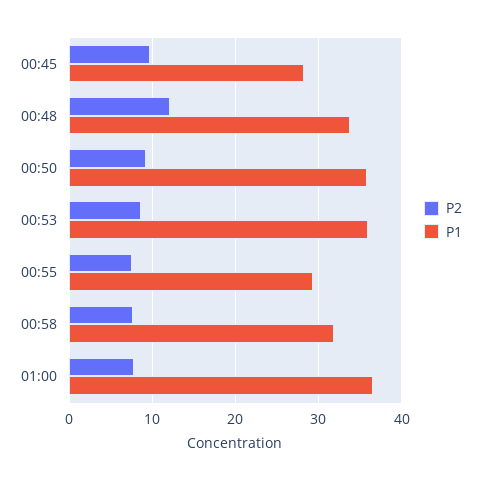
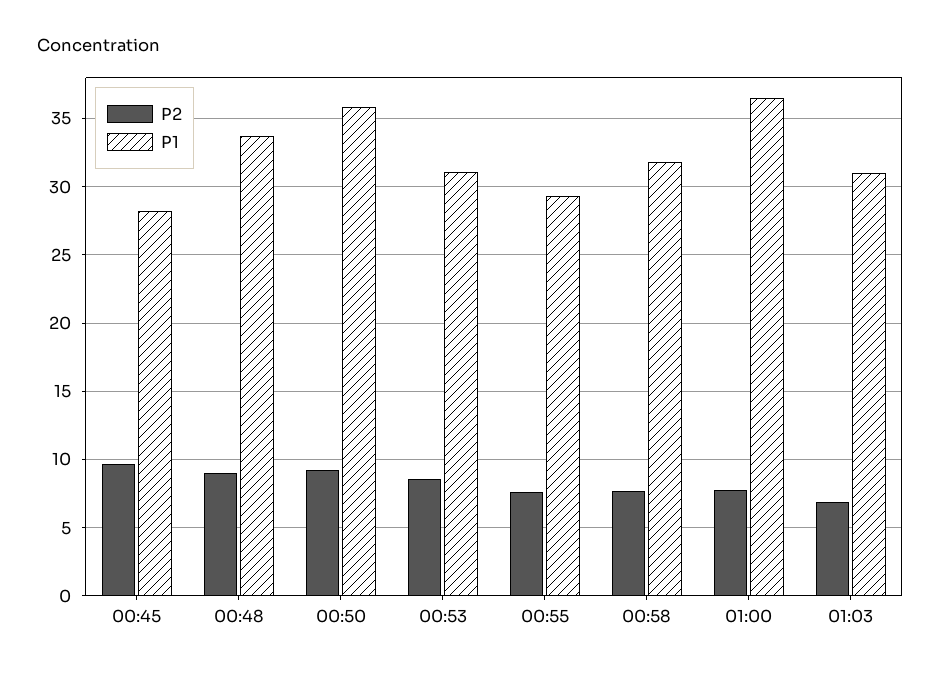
P2, 00:48: 12 -> 9
P1, 00:53: 36 -> 31
P2, 01:03: none -> 7
P1, 01:03: none -> 31

